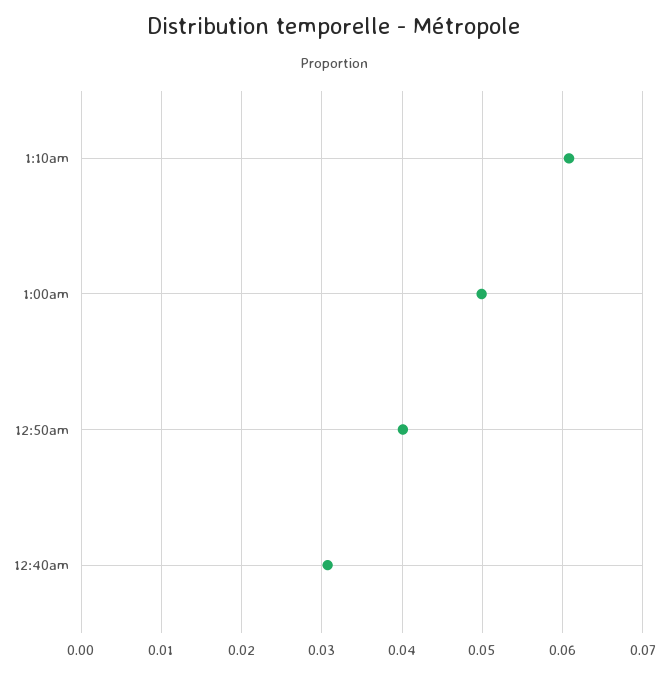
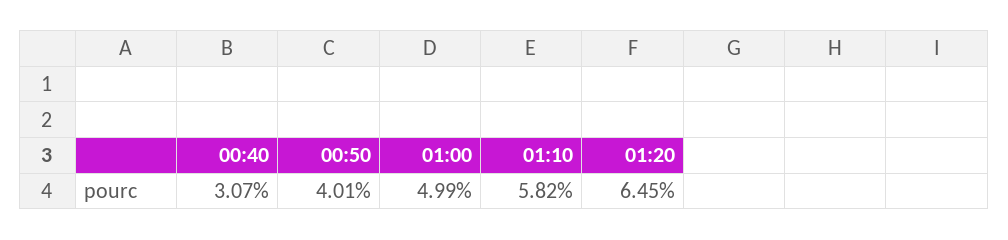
1:10am: 0.061 -> 0.0582
01:20: none -> 0.0645

